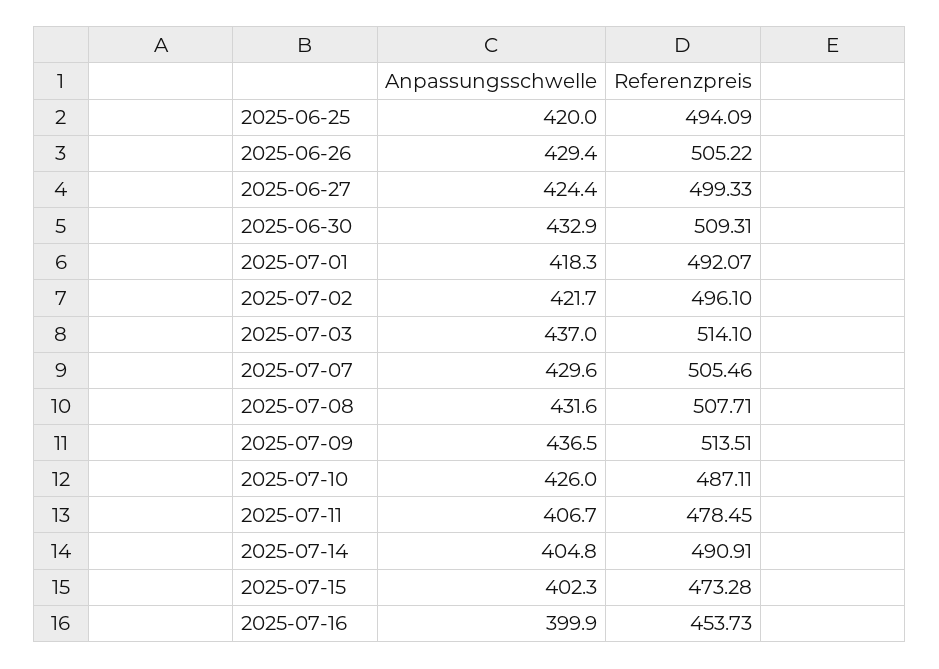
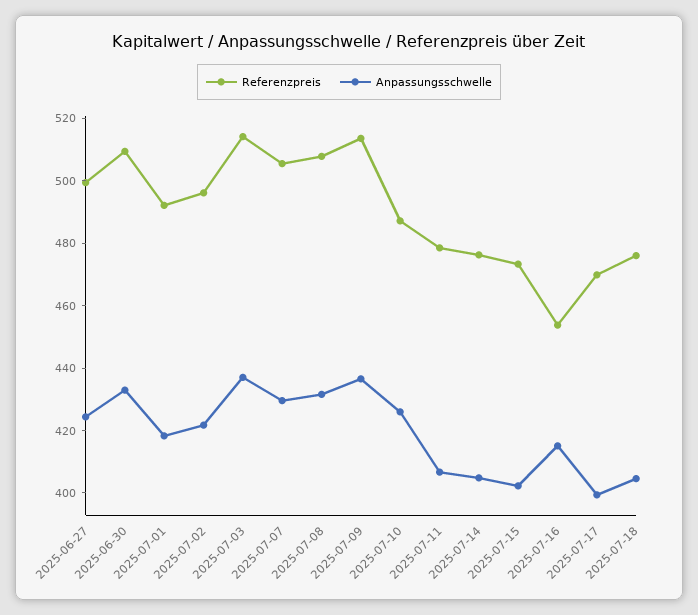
Anpassungsschwelle, 2025-06-25: 420 -> none
Referenzpreis, 2025-06-25: 494.09 -> none
Anpassungsschwelle, 2025-06-26: 429.4 -> none
Referenzpreis, 2025-06-26: 505.22 -> none
Referenzpreis, 2025-07-14: 490.91 -> 475
Anpassungsschwelle, 2025-07-16: 399.9 -> 415
Referenzpreis, 2025-07-17: none -> 470
Anpassungsschwelle, 2025-07-17: none -> 400
Referenzpreis, 2025-07-18: none -> 475
Anpassungsschwelle, 2025-07-18: none -> 405

